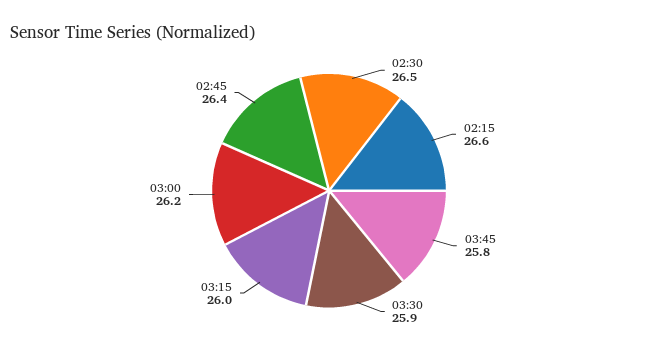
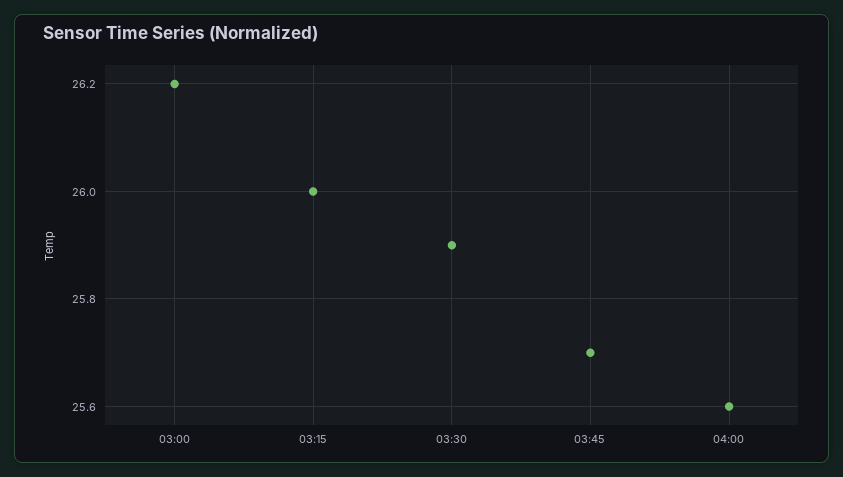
02:30: 26.5 -> none
02:15: 26.6 -> none
03:45: 25.8 -> 25.7
02:45: 26.4 -> none
04:00: none -> 25.6

